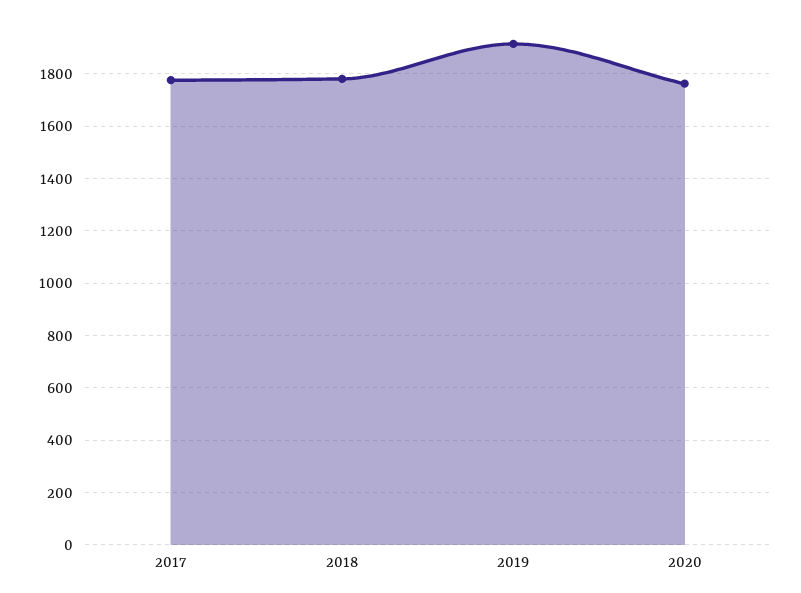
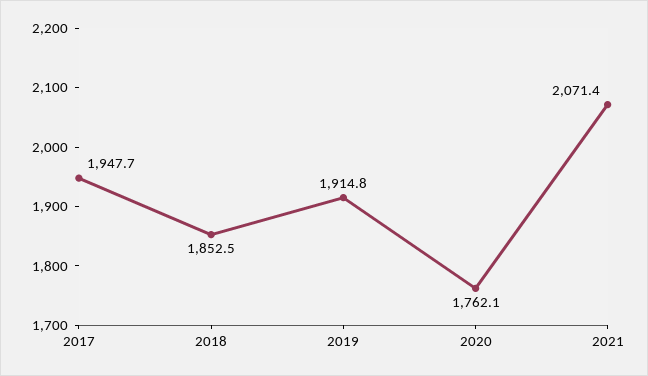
2017: 1775 -> 1947.7
2018: 1775 -> 1852.5
2021: none -> 2071.4

